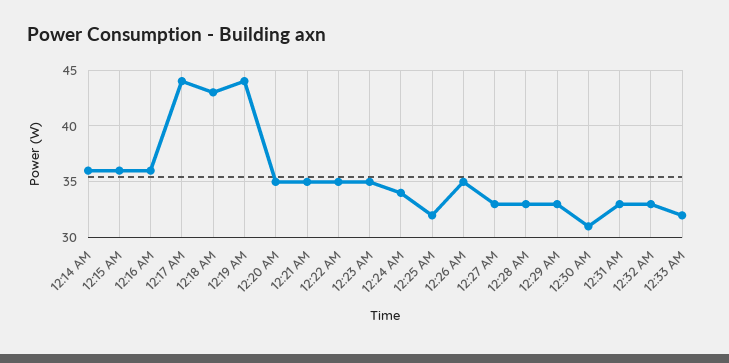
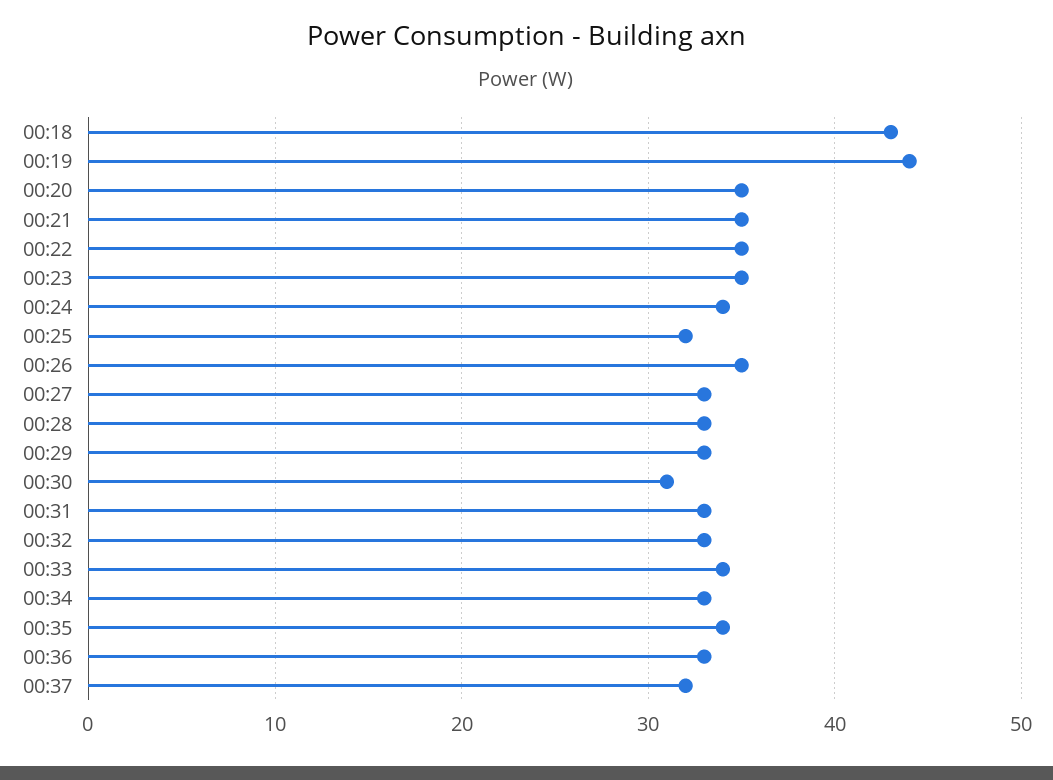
12:14 AM: 36 -> none
12:15 AM: 36 -> none
12:16 AM: 36 -> none
12:17 AM: 44 -> none
12:33 AM: 32 -> 34
00:34: none -> 33
00:35: none -> 34
00:36: none -> 33
00:37: none -> 32

